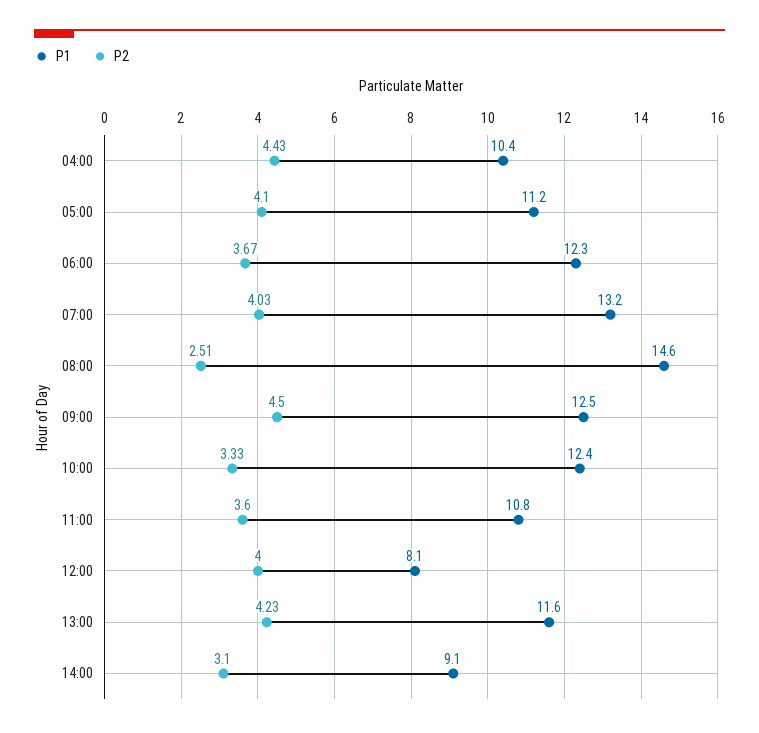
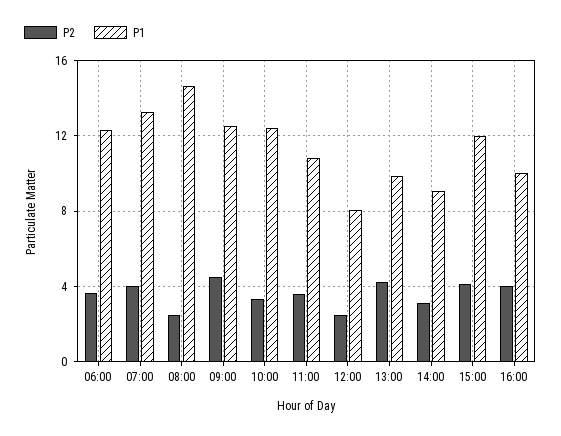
P1, 04:00: 10.4 -> none
P2, 04:00: 4.43 -> none
P1, 05:00: 11.2 -> none
P2, 05:00: 4.1 -> none
P2, 12:00: 4 -> 2.5
P1, 13:00: 11.6 -> 10
P2, 15:00: none -> 4
P1, 15:00: none -> 12
P2, 16:00: none -> 4
P1, 16:00: none -> 10

